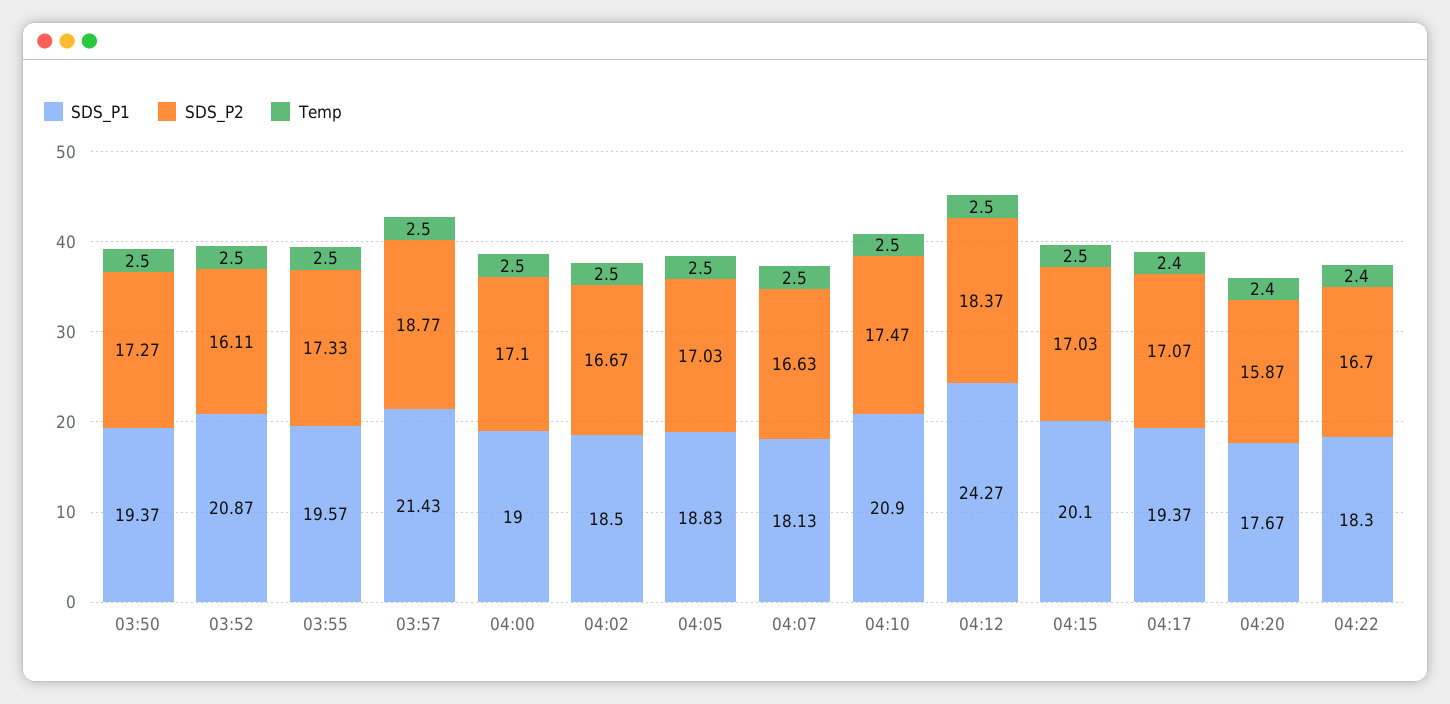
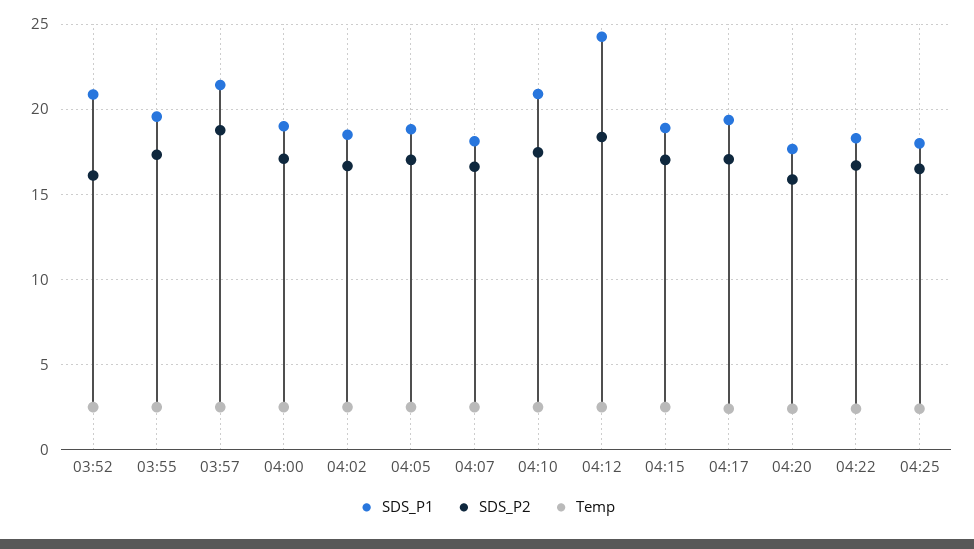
SDS_P1, 03:50: 19.37 -> none
SDS_P2, 03:50: 17.27 -> none
Temp, 03:50: 2.5 -> none
SDS_P1, 04:15: 20.1 -> 19
SDS_P1, 04:25: none -> 18
SDS_P2, 04:25: none -> 16.5
Temp, 04:25: none -> 2.5

